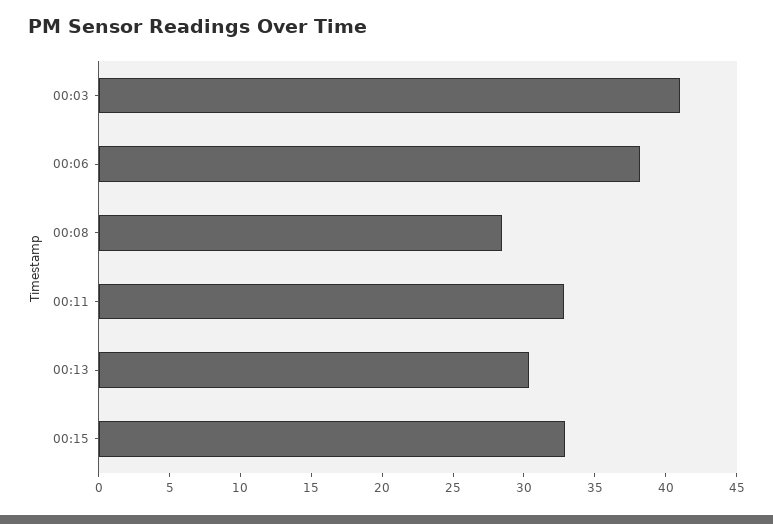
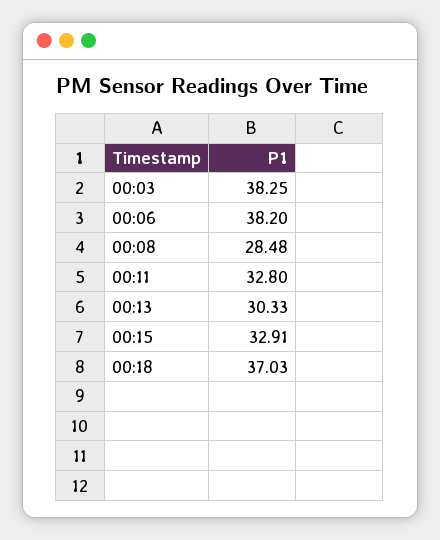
00:03: 41 -> 38.25
00:18: none -> 37.03

